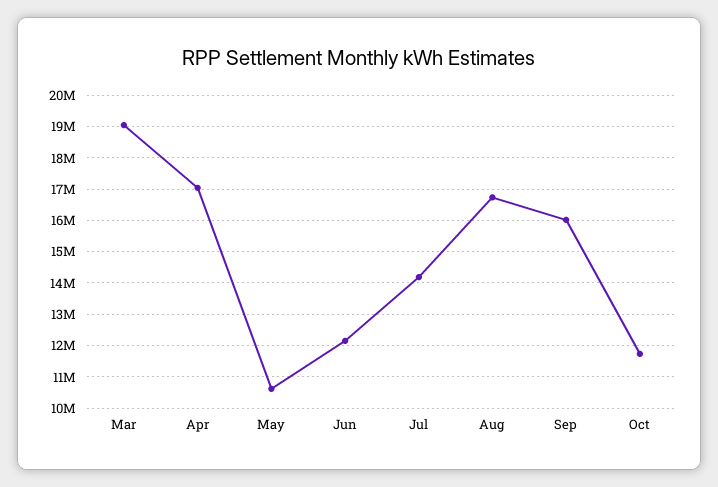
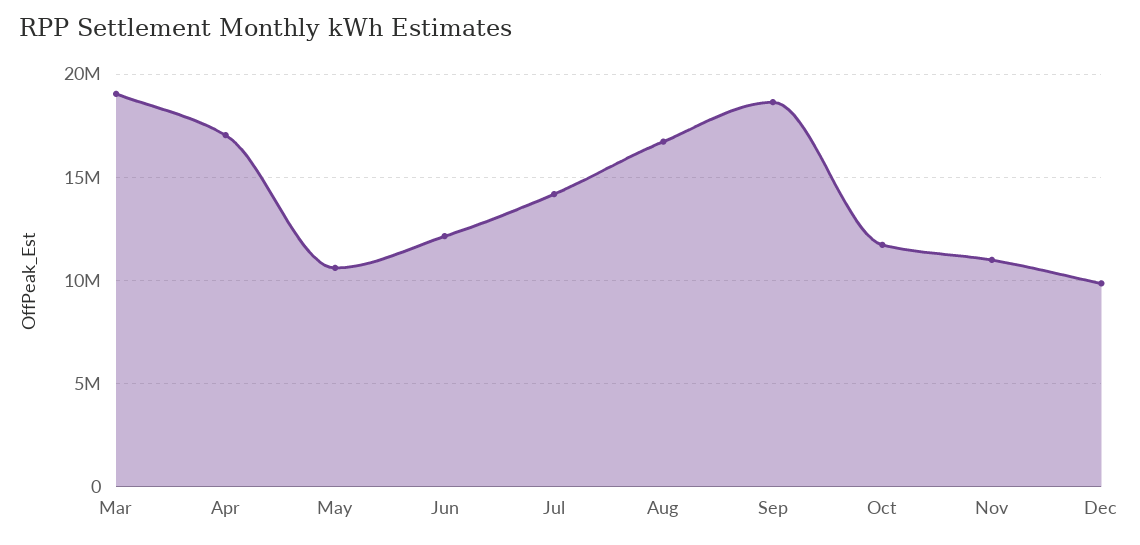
Sep: 16000000 -> 18500000
Nov: none -> 11000000
Dec: none -> 10000000

